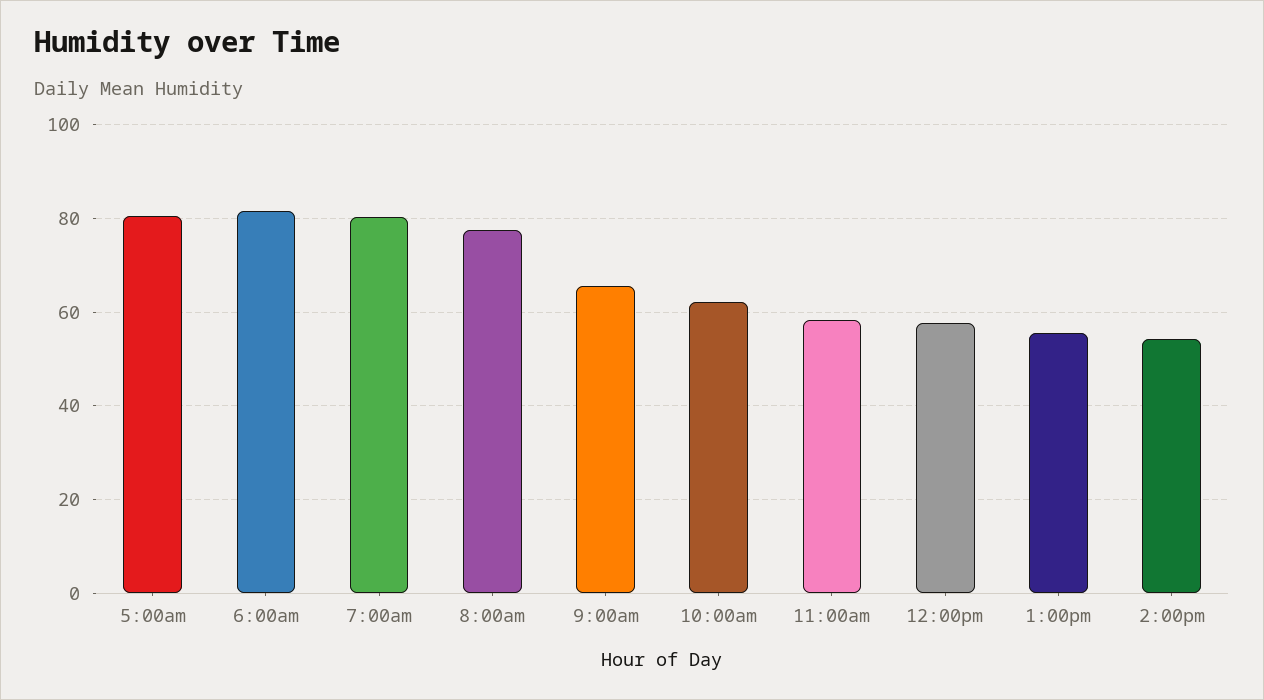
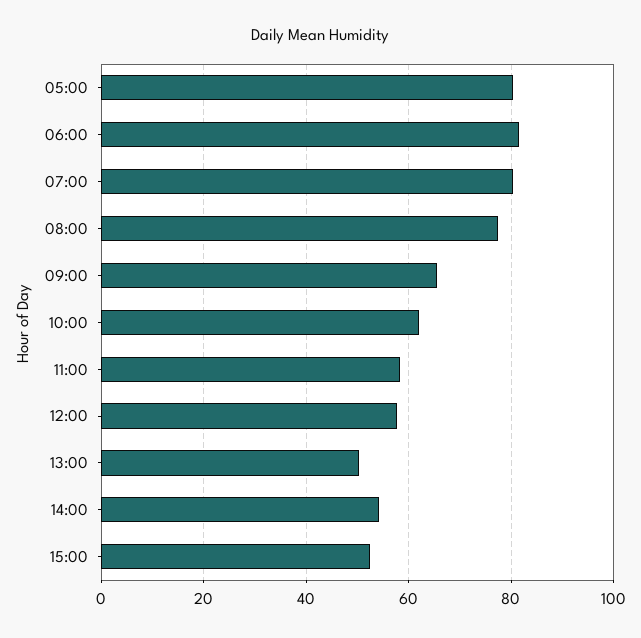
1:00pm: 56 -> 50
15:00: none -> 52

